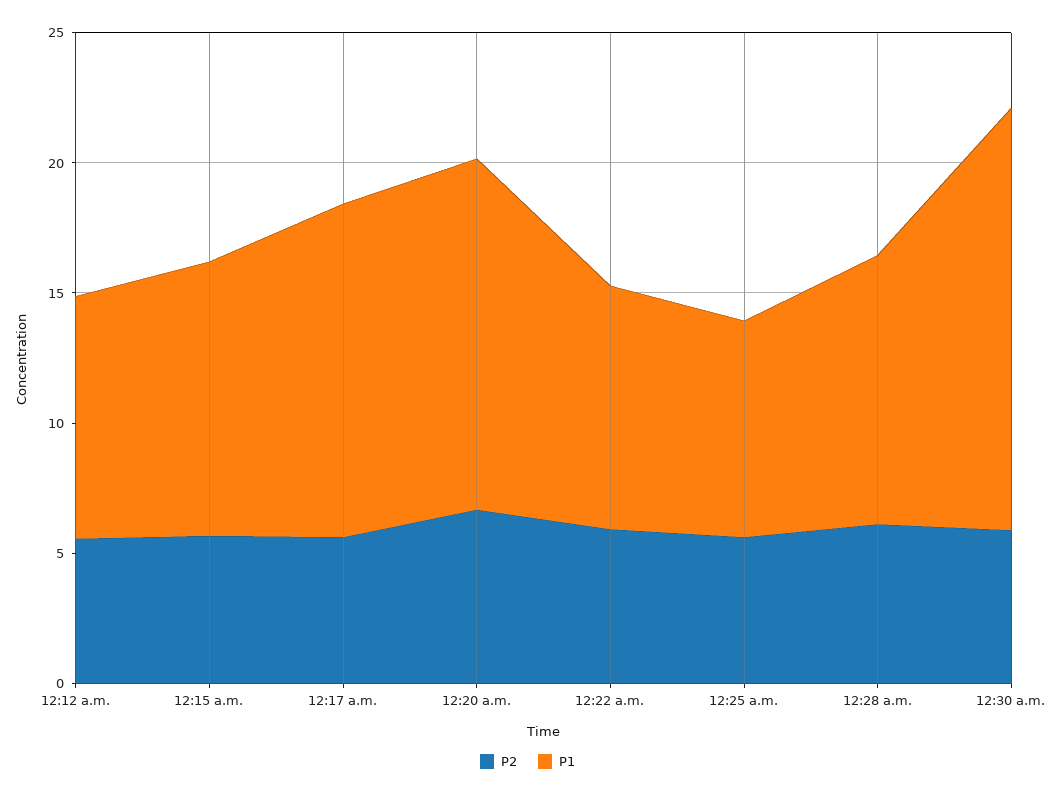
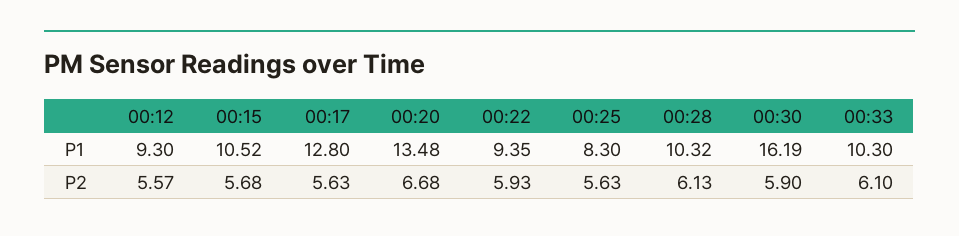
P1, 00:33: none -> 10.3
P2, 00:33: none -> 6.1

